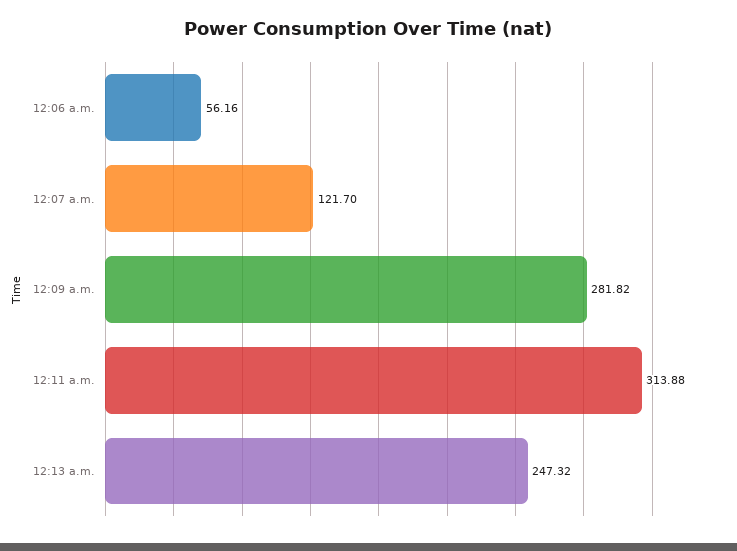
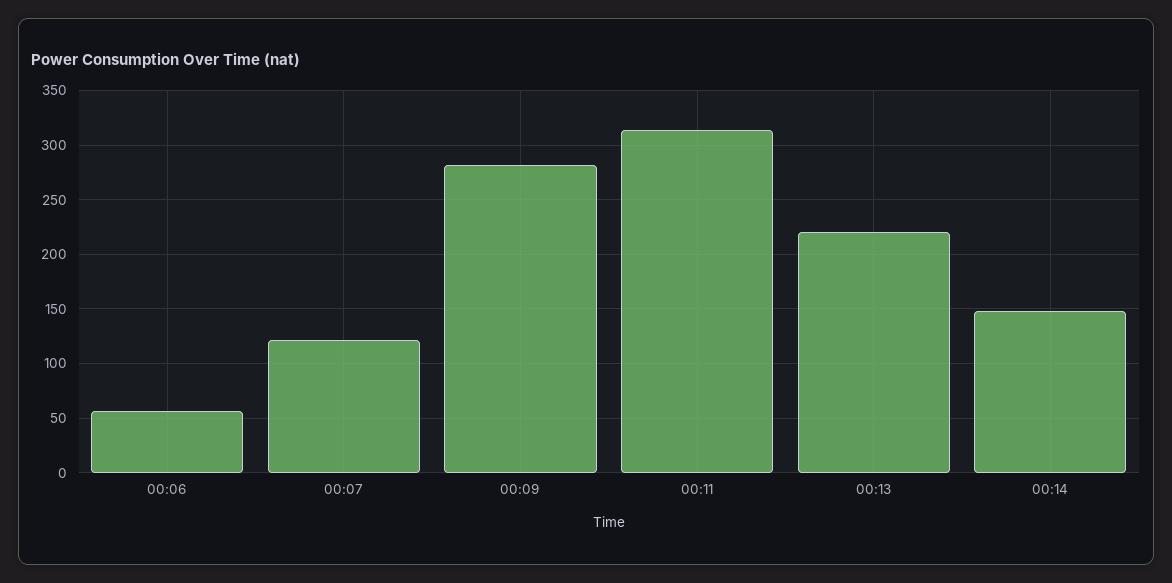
12:13 a.m.: 247.32 -> 220
00:14: none -> 150

